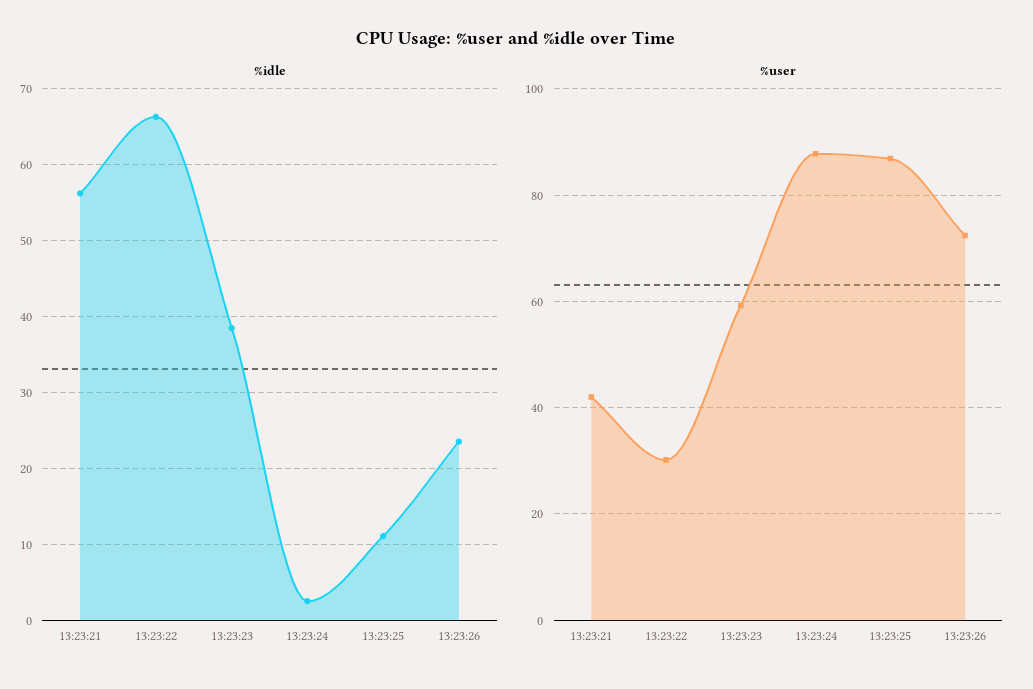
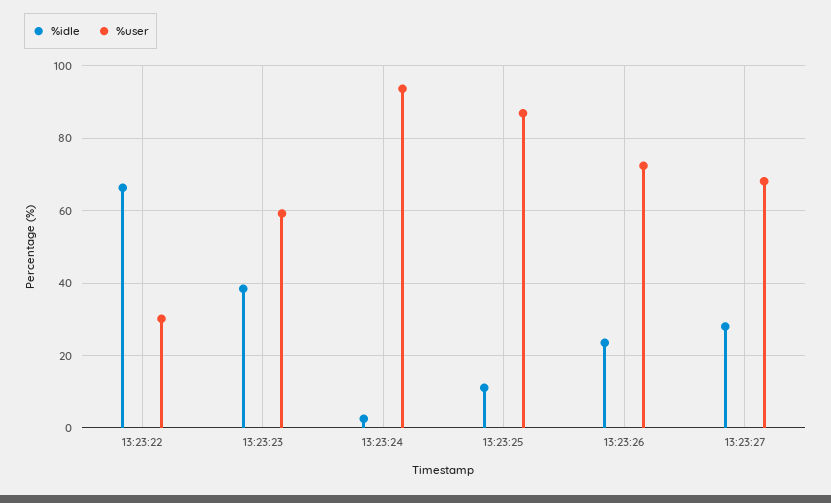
%idle, 13:23:21: 56 -> none
%user, 13:23:21: 42 -> none
%user, 13:23:24: 88 -> 94
%idle, 13:23:27: none -> 28
%user, 13:23:27: none -> 68

